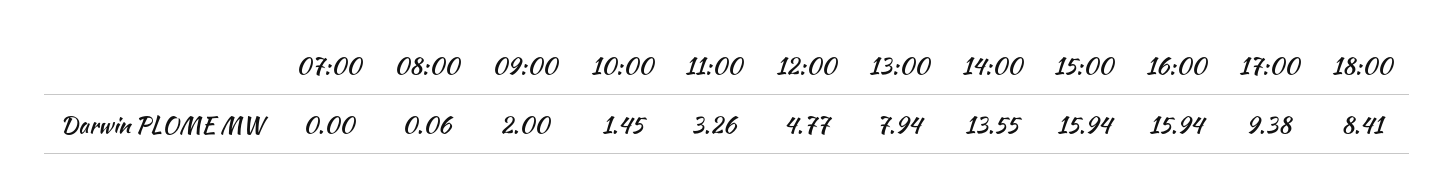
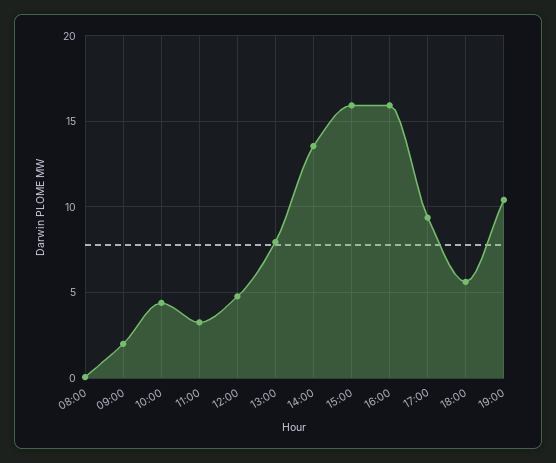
07:00: 0 -> none
10:00: 1.45 -> 4.5
18:00: 8.41 -> 5.5
19:00: none -> 10.5

